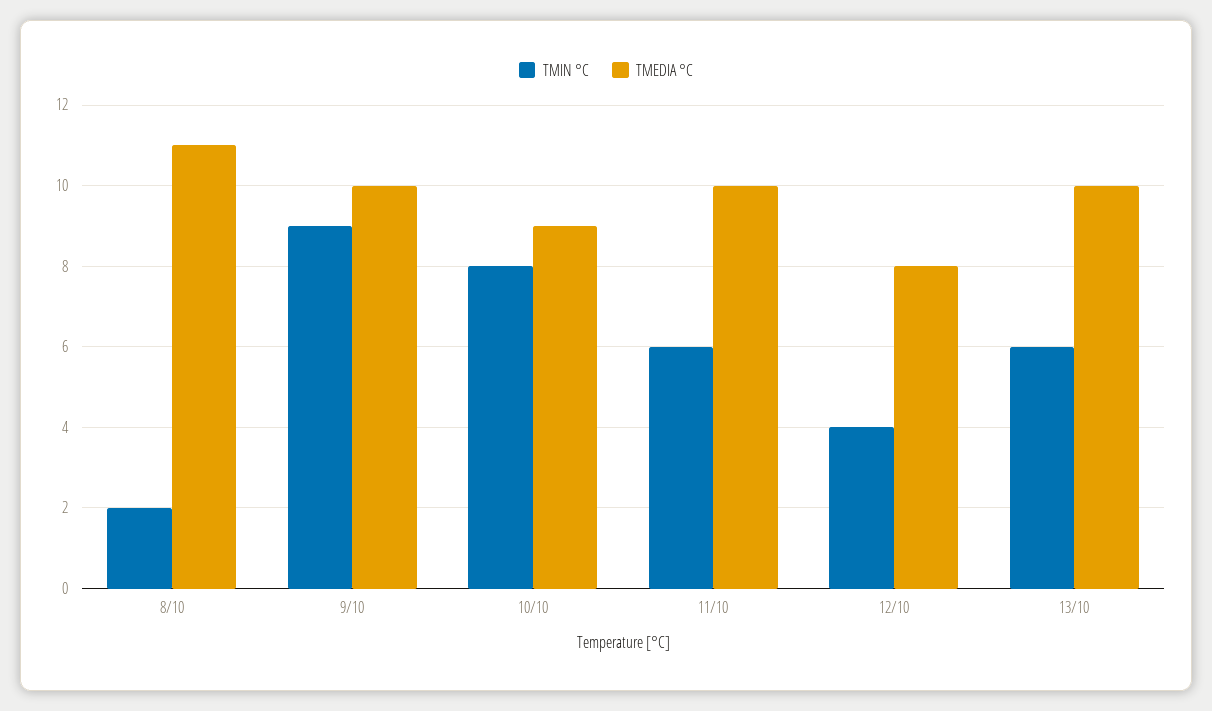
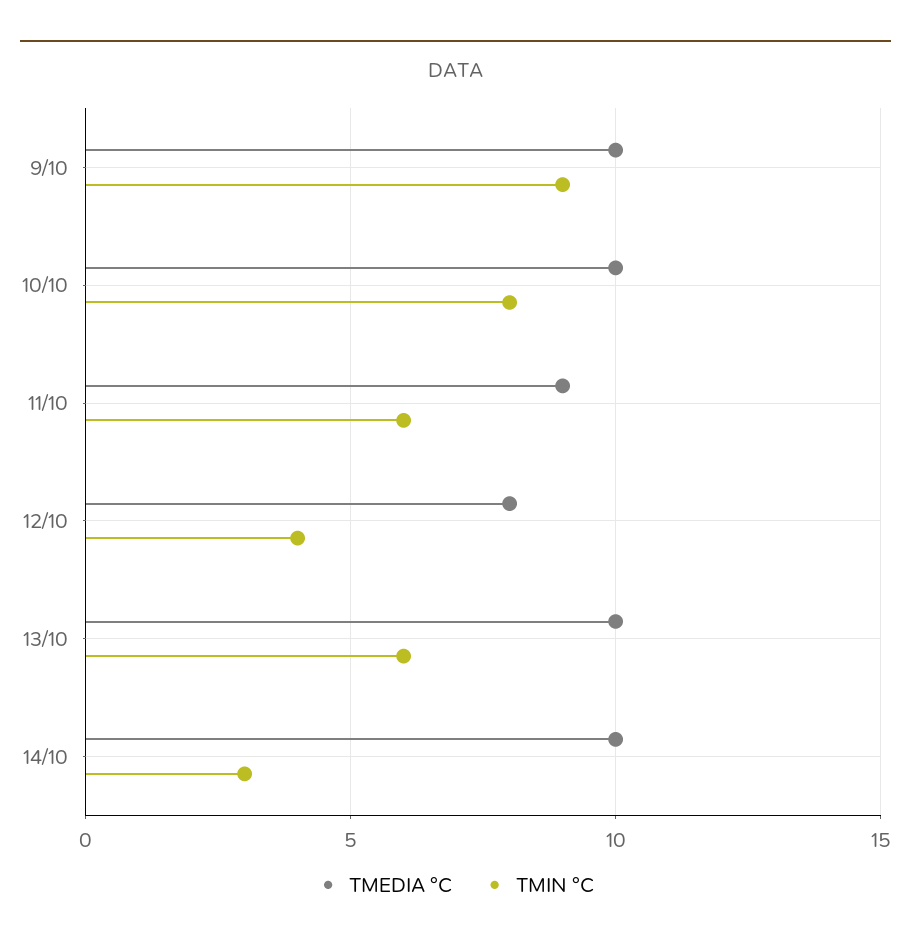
TMIN °C, 8/10: 2 -> none
TMEDIA °C, 8/10: 11 -> none
TMEDIA °C, 10/10: 9 -> 10
TMEDIA °C, 11/10: 10 -> 9
TMEDIA °C, 14/10: none -> 10
TMIN °C, 14/10: none -> 3

